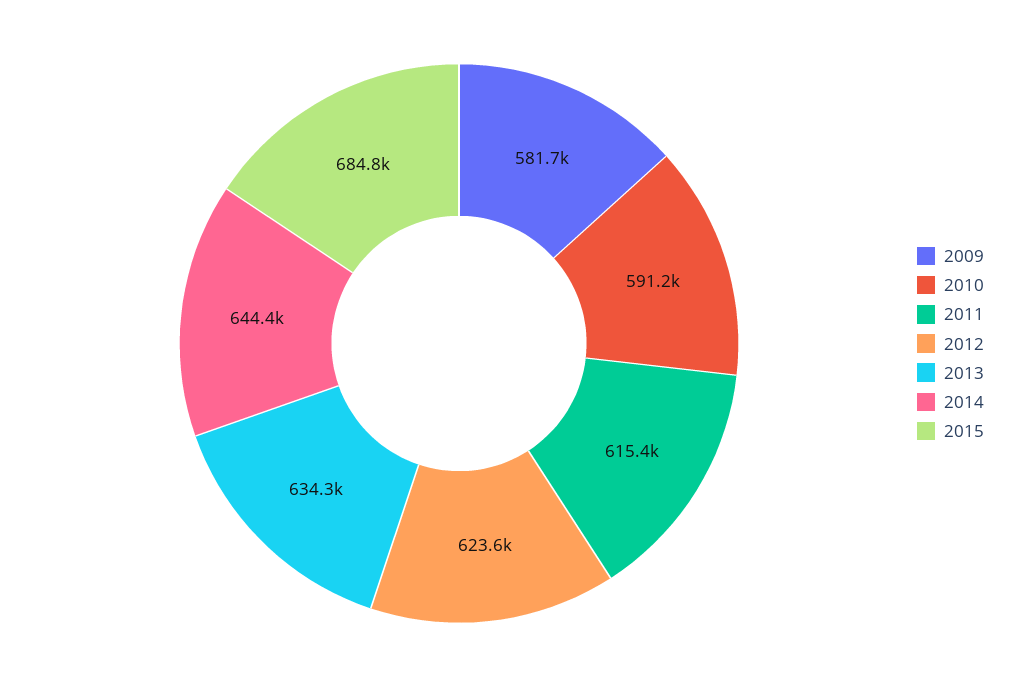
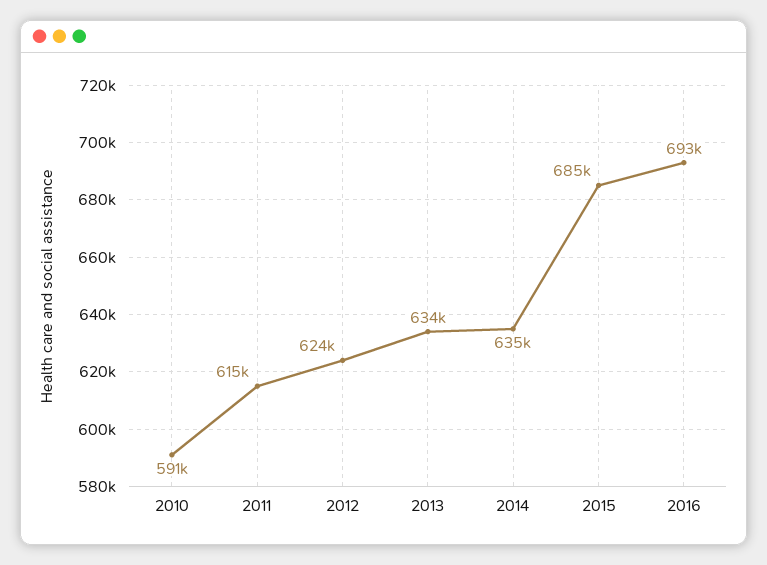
2009: 581700 -> none
2014: 644400 -> 635000
2016: none -> 693000

